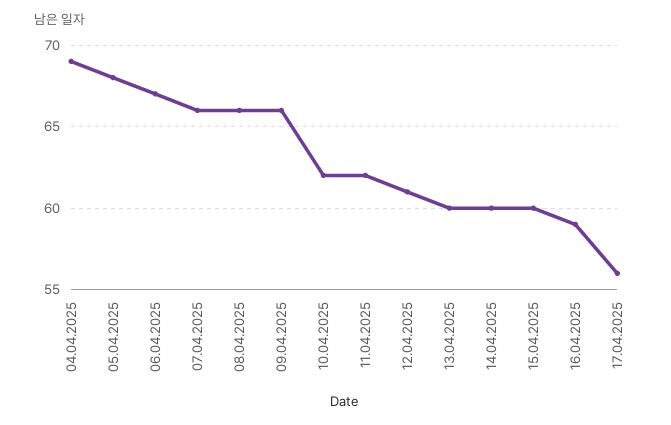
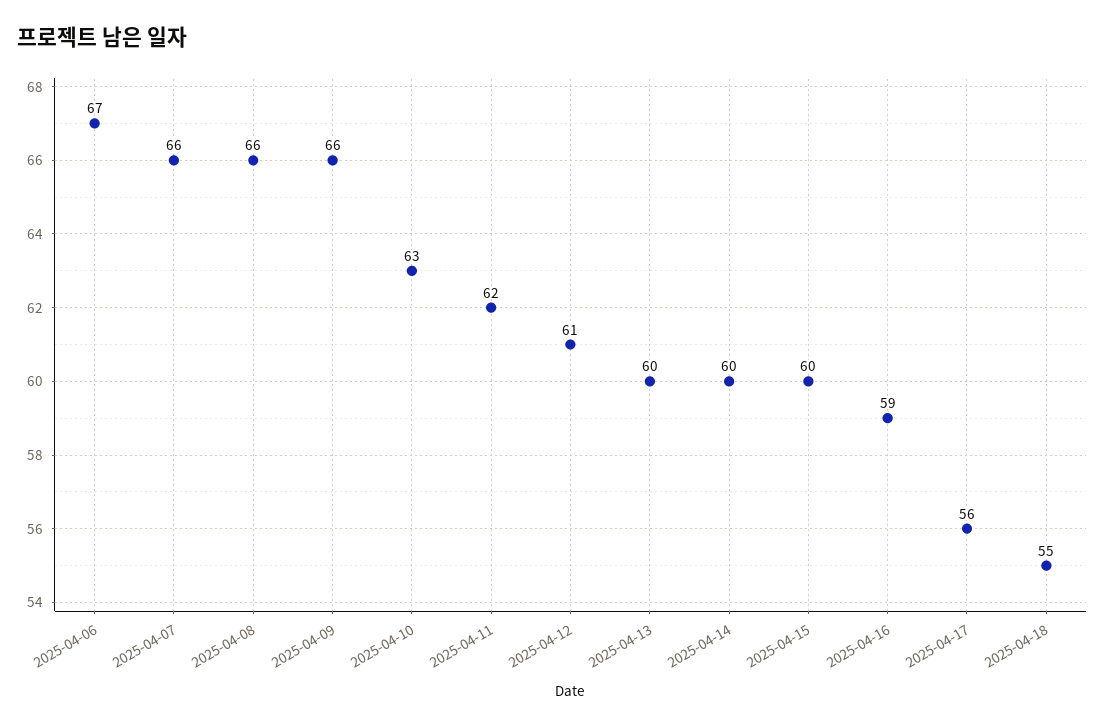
04.04.2025: 69 -> none
05.04.2025: 68 -> none
10.04.2025: 62 -> 63
2025-04-18: none -> 55

